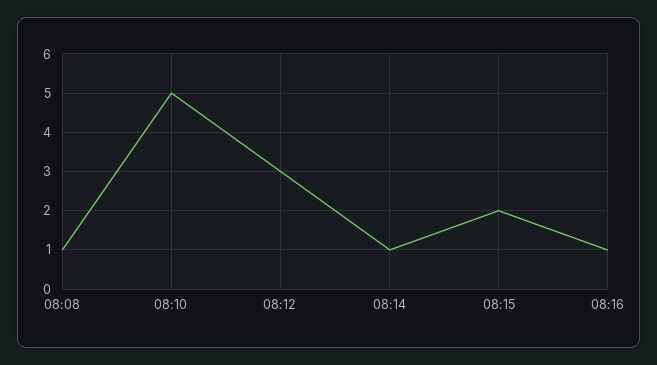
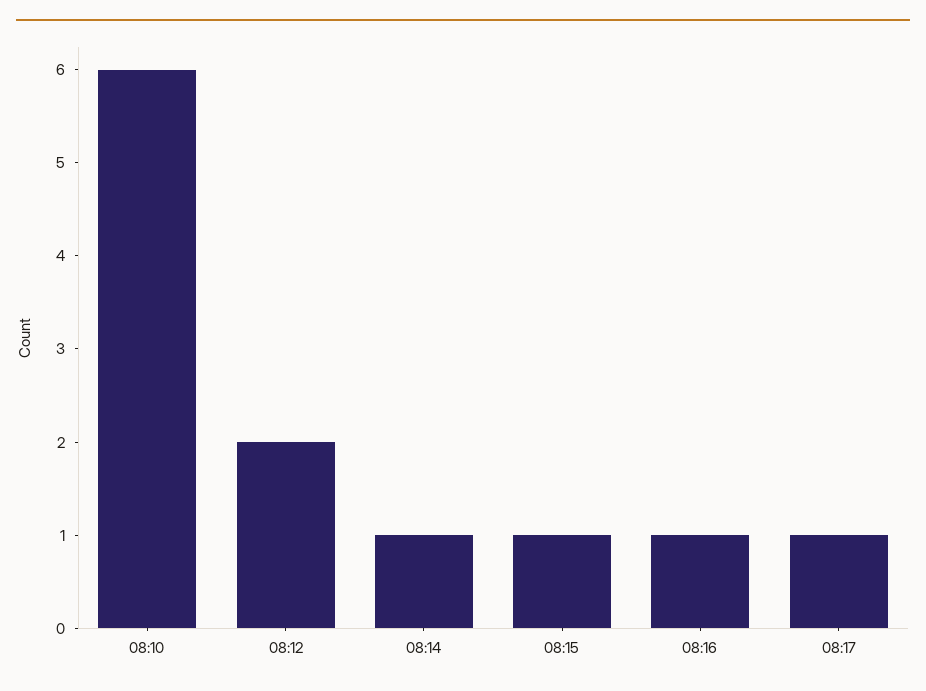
08:08: 1 -> none
08:10: 5 -> 6
08:12: 3 -> 2
08:15: 2 -> 1
08:17: none -> 1

